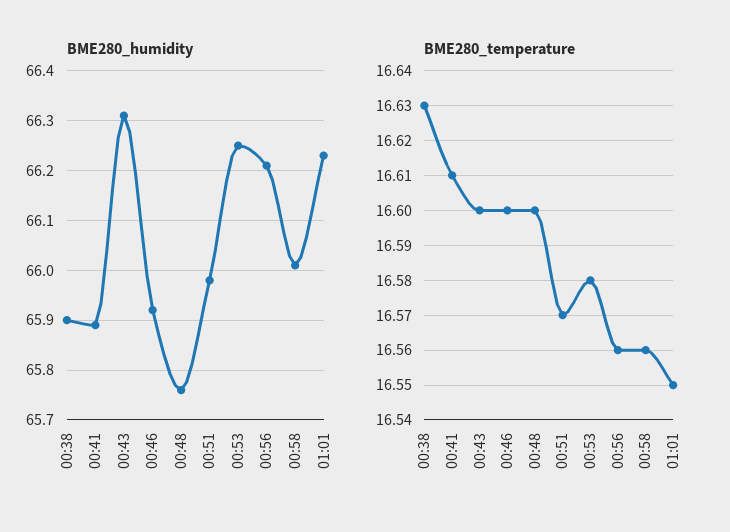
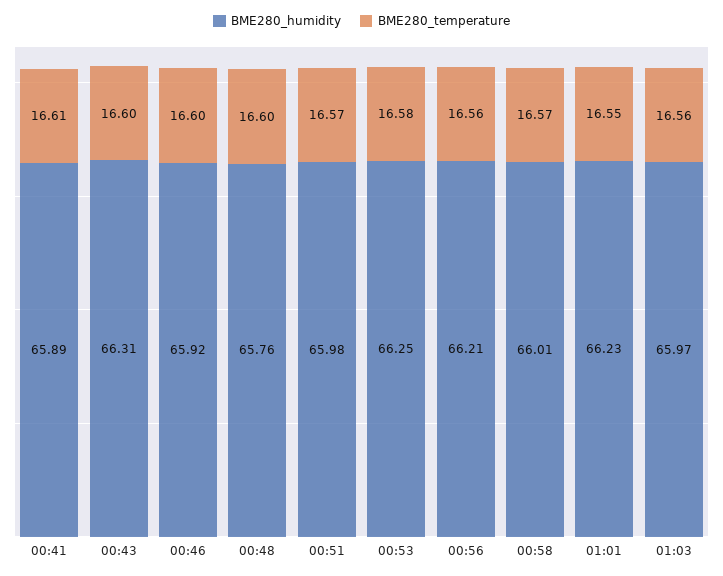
BME280_humidity, 00:38: 65.9 -> none
BME280_temperature, 00:38: 16.63 -> none
BME280_temperature, 00:58: 16.56 -> 16.57
BME280_humidity, 01:03: none -> 65.97
BME280_temperature, 01:03: none -> 16.56

